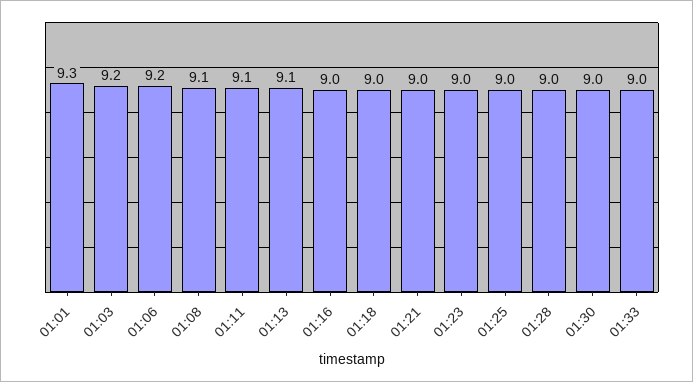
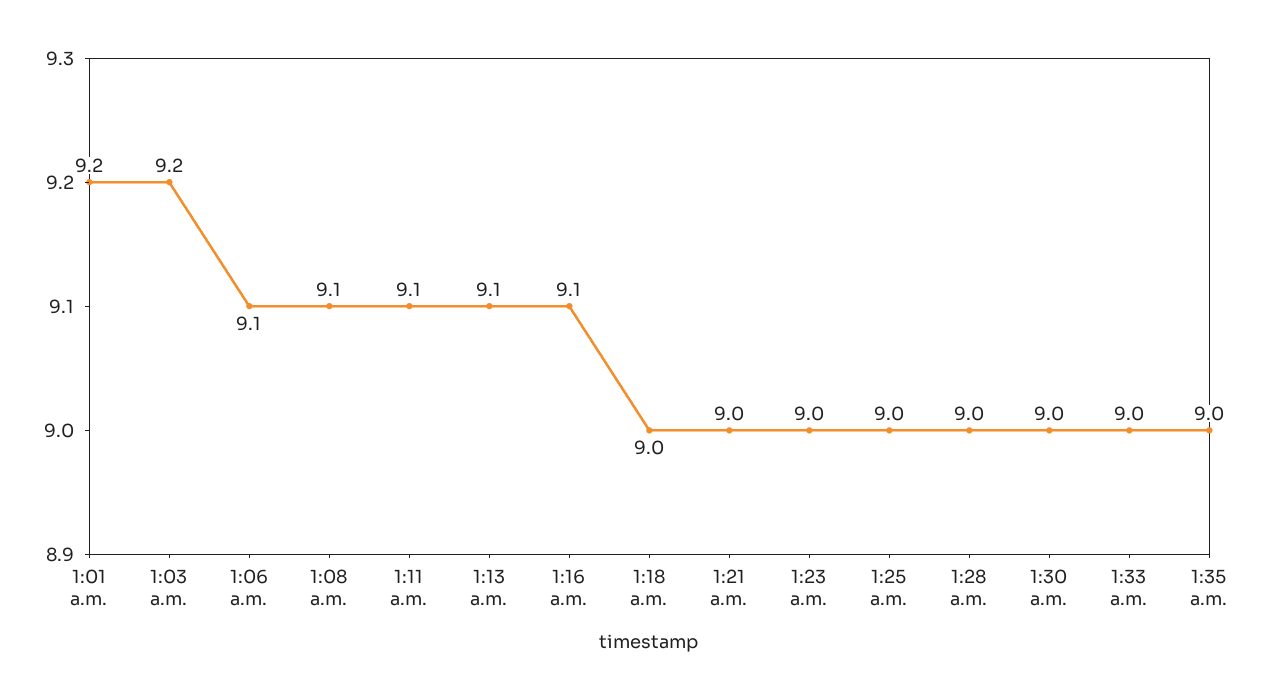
01:01: 9.3 -> 9.2
01:06: 9.2 -> 9.1
01:16: 9 -> 9.1
1:35 a.m.: none -> 9

